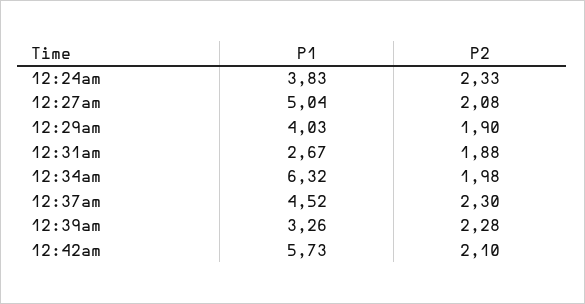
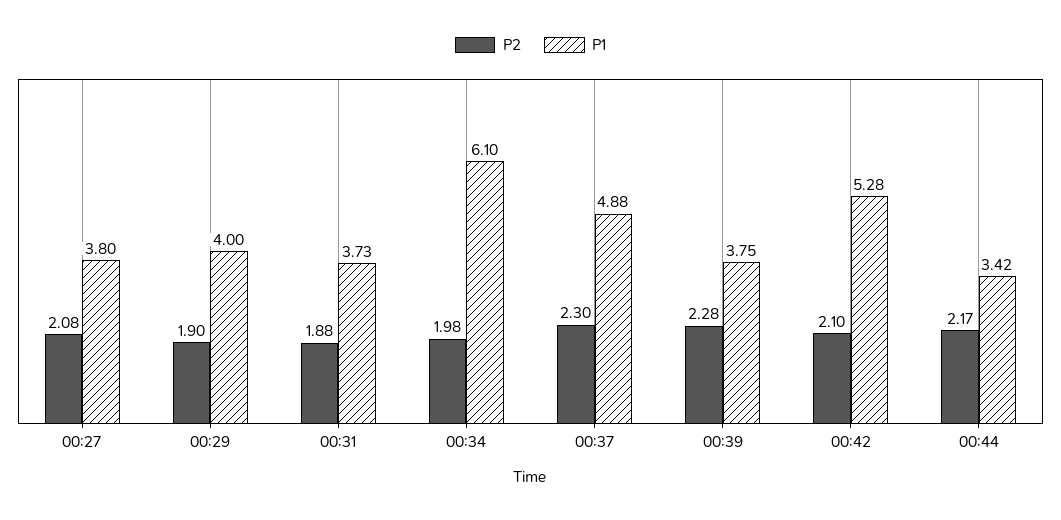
P1, 12:24am: 3.83 -> none
P2, 12:24am: 2.33 -> none
P1, 12:27am: 5.04 -> 3.8
P1, 12:29am: 4.03 -> 4
P1, 12:31am: 2.67 -> 3.73
P1, 12:34am: 6.32 -> 6.1
P1, 12:37am: 4.52 -> 4.88
P1, 12:39am: 3.26 -> 3.75
P1, 12:42am: 5.73 -> 5.28
P2, 00:44: none -> 2.17
P1, 00:44: none -> 3.42

